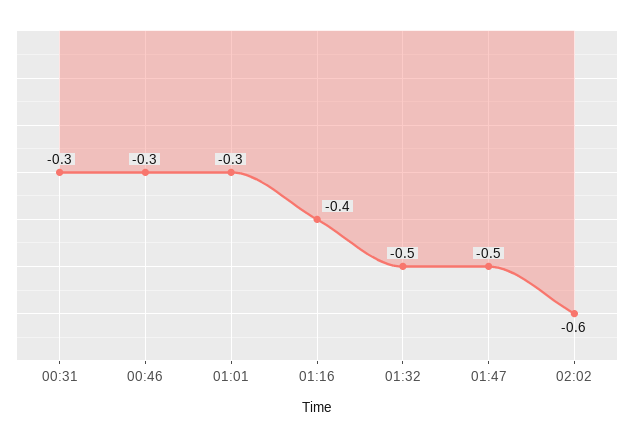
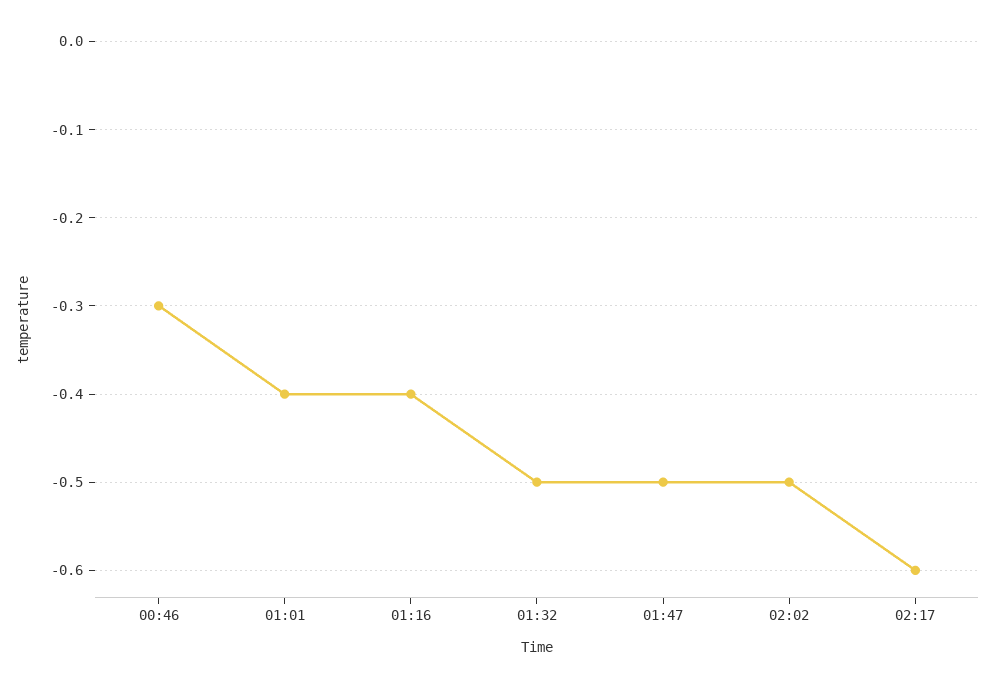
00:31: -0.3 -> none
01:01: -0.3 -> -0.4
02:02: -0.6 -> -0.5
02:17: none -> -0.6

